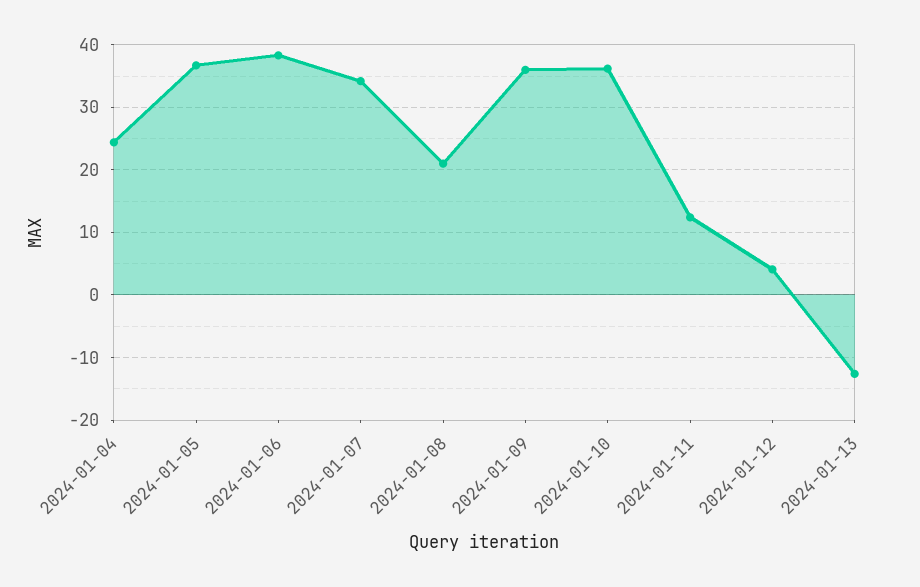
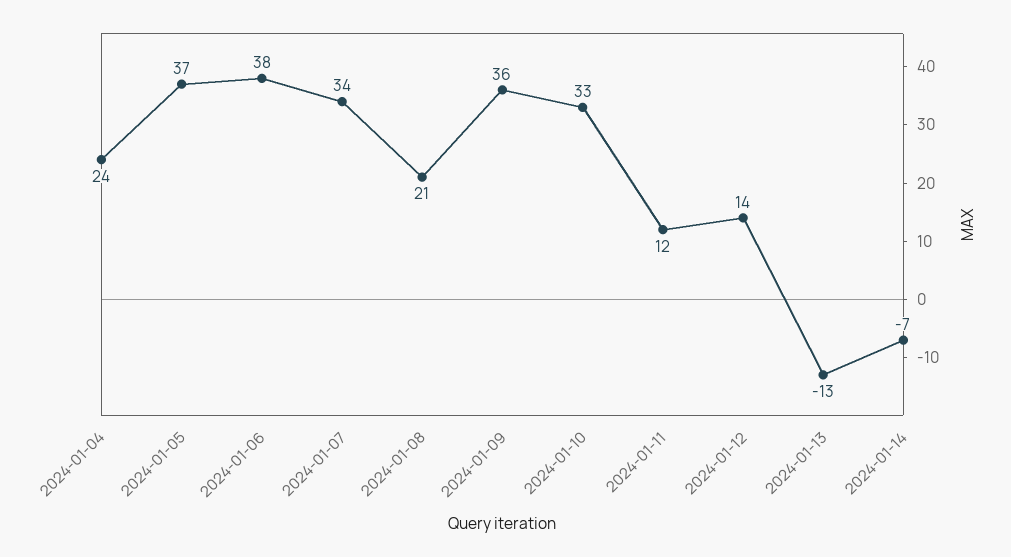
2024-01-10: 36 -> 33
2024-01-12: 4 -> 14
2024-01-14: none -> -7

